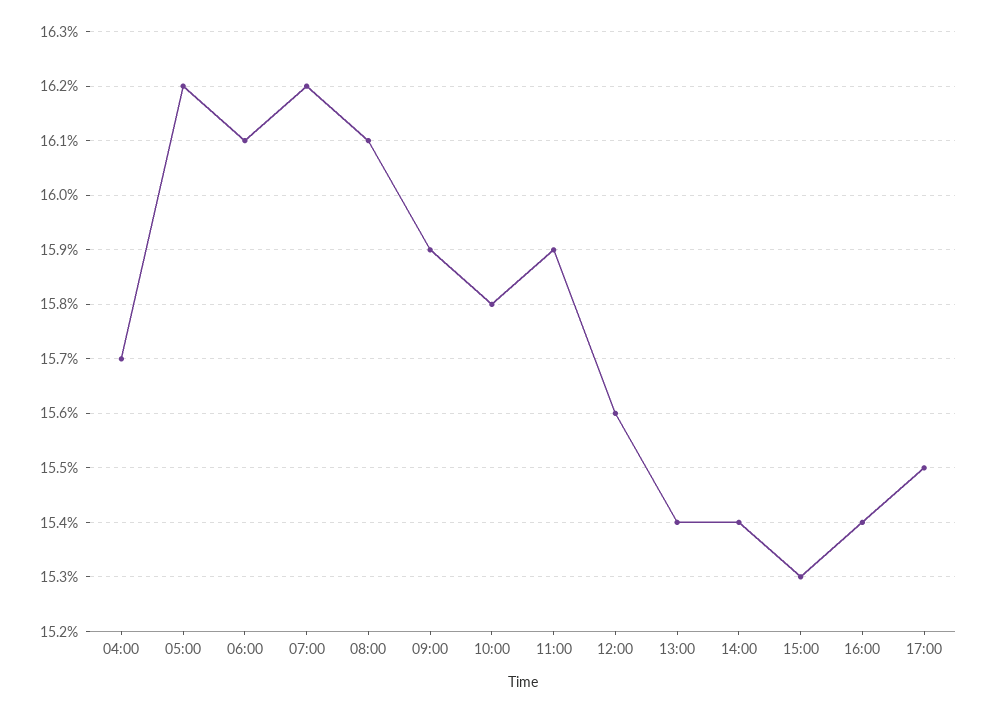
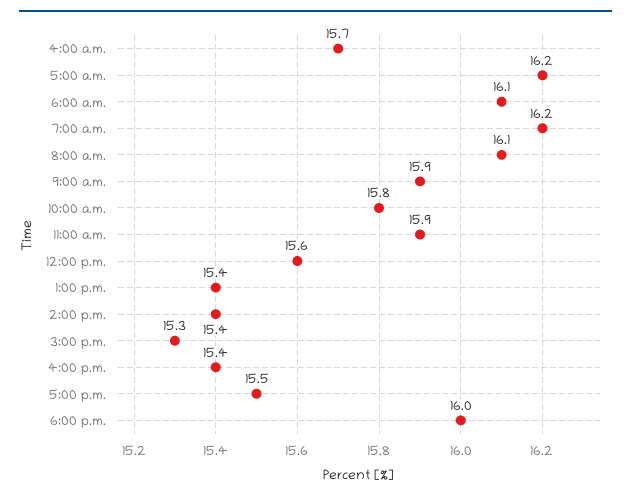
6:00 p.m.: none -> 16

